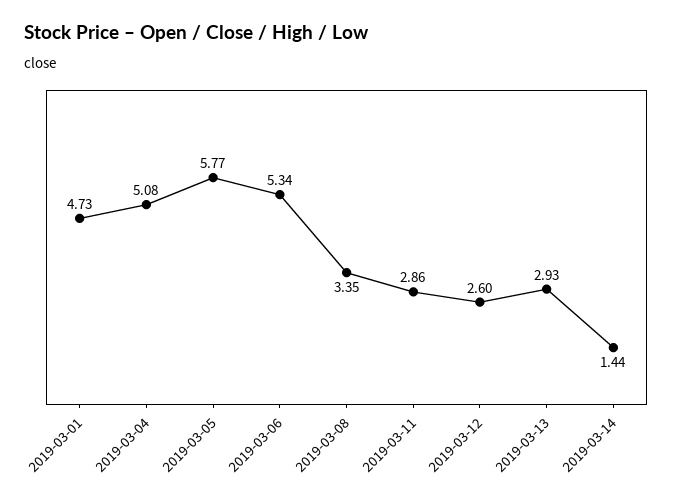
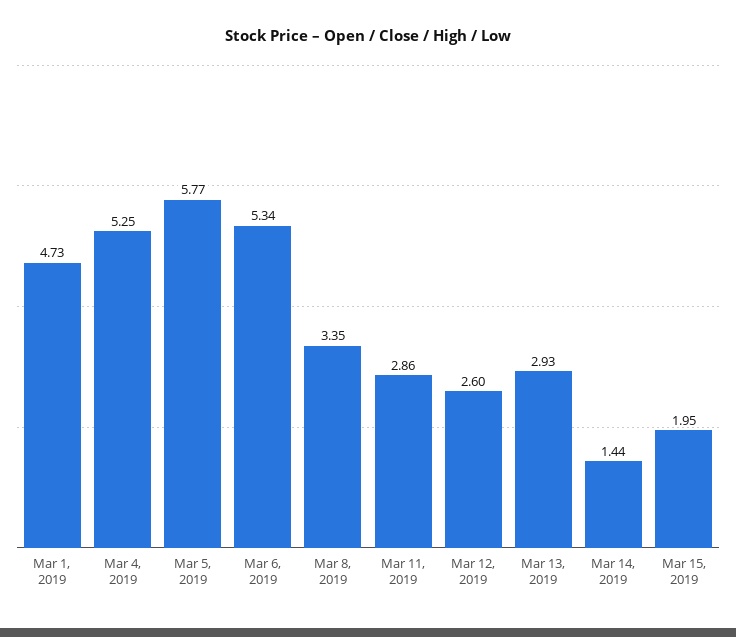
2019-03-04: 5.08 -> 5.25
Mar 15, 2019: none -> 1.95

